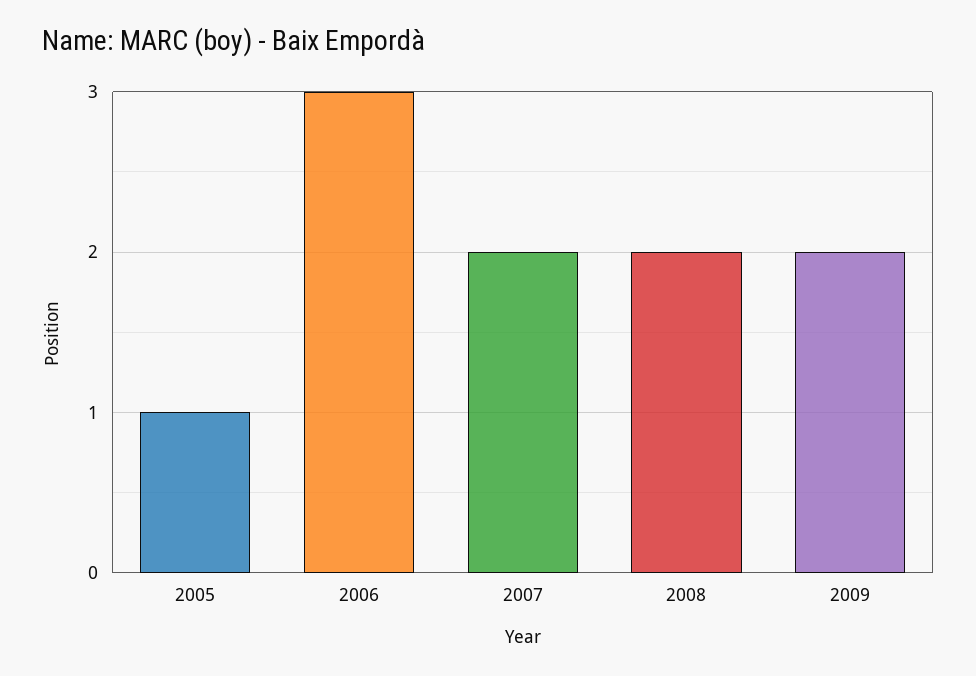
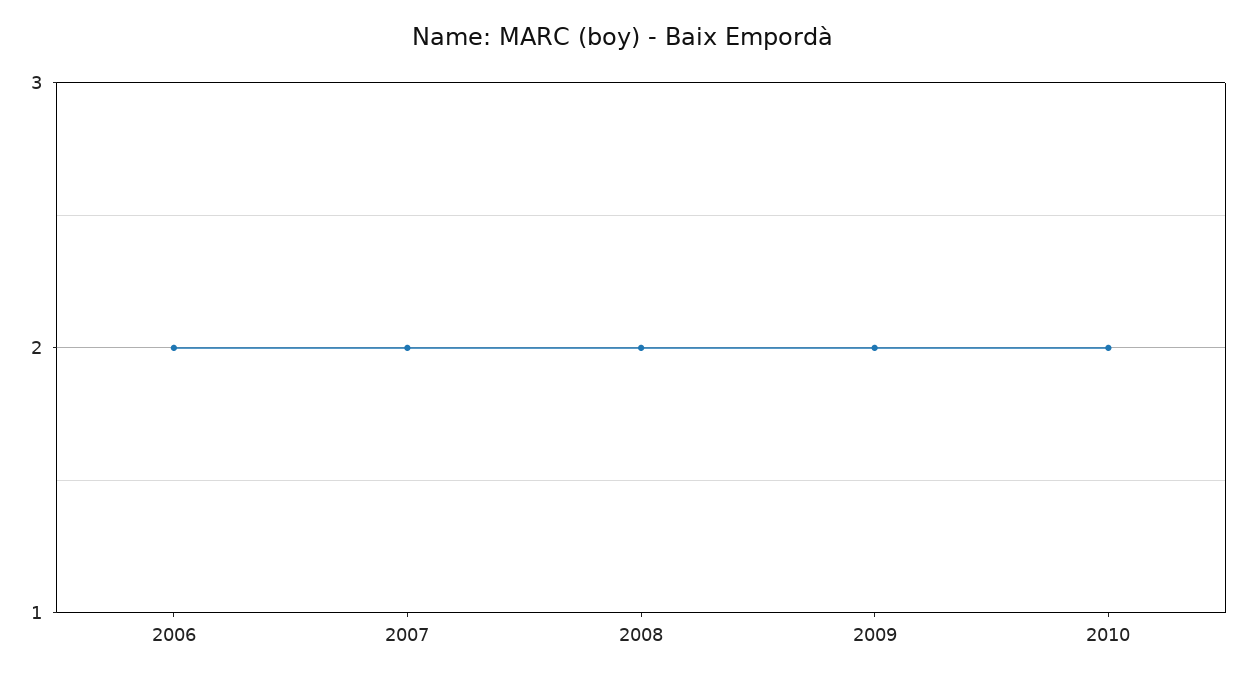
2005: 1 -> none
2006: 3 -> 2
2010: none -> 2

